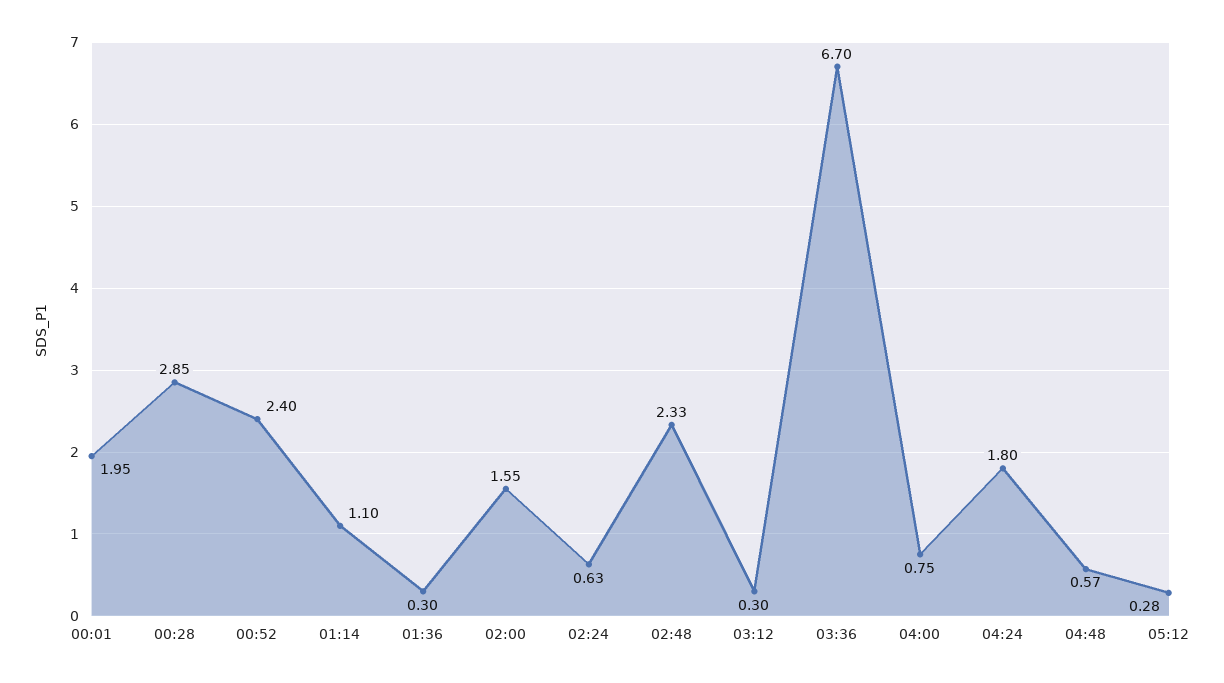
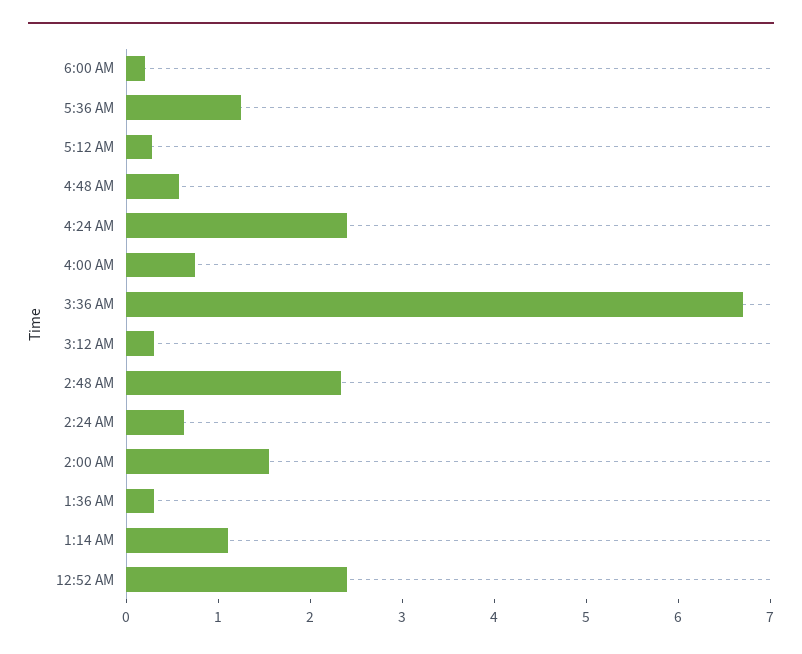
00:01: 1.95 -> none
00:28: 2.85 -> none
04:24: 1.8 -> 2.4
6:00 AM: none -> 0.2
5:36 AM: none -> 1.2

